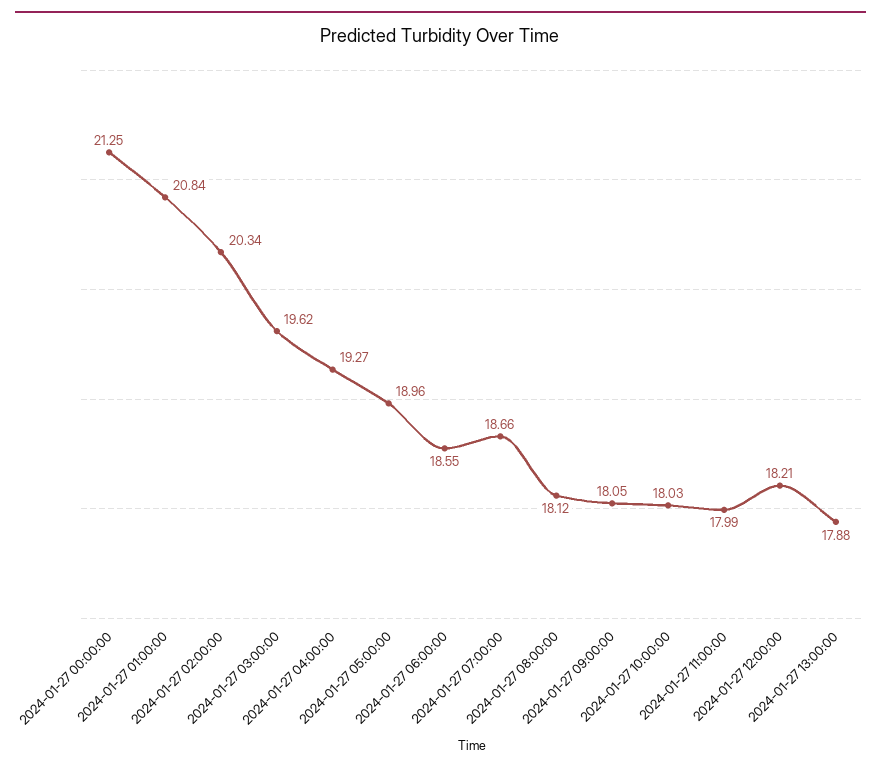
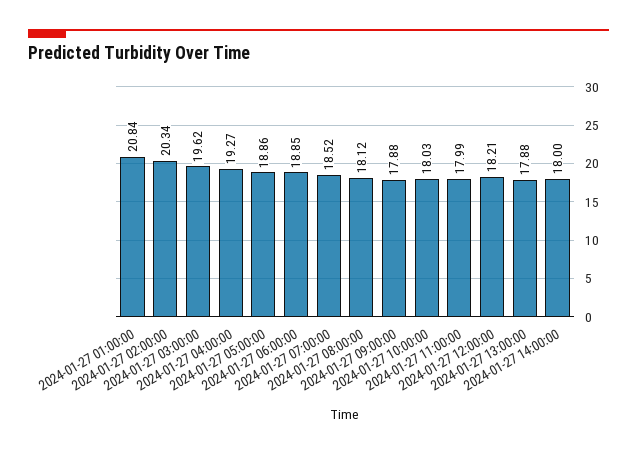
2024-01-27 00:00:00: 21.25 -> none
2024-01-27 05:00:00: 18.96 -> 18.86
2024-01-27 06:00:00: 18.55 -> 18.85
2024-01-27 07:00:00: 18.66 -> 18.52
2024-01-27 09:00:00: 18.05 -> 17.88
2024-01-27 14:00:00: none -> 18

